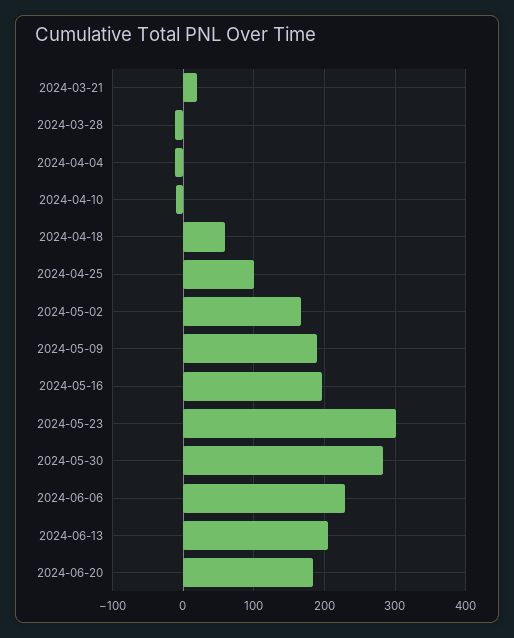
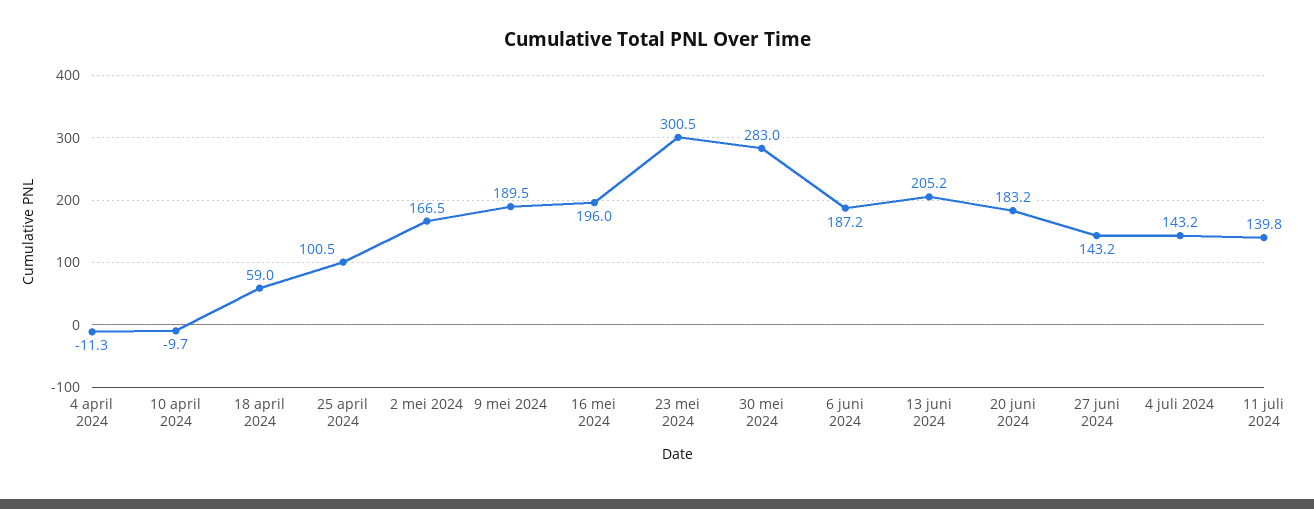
2024-03-21: 20 -> none
2024-03-28: -10 -> none
2024-06-06: 230 -> 187.2
27 juni 2024: none -> 143.2
4 juli 2024: none -> 143.2
11 juli 2024: none -> 139.8

